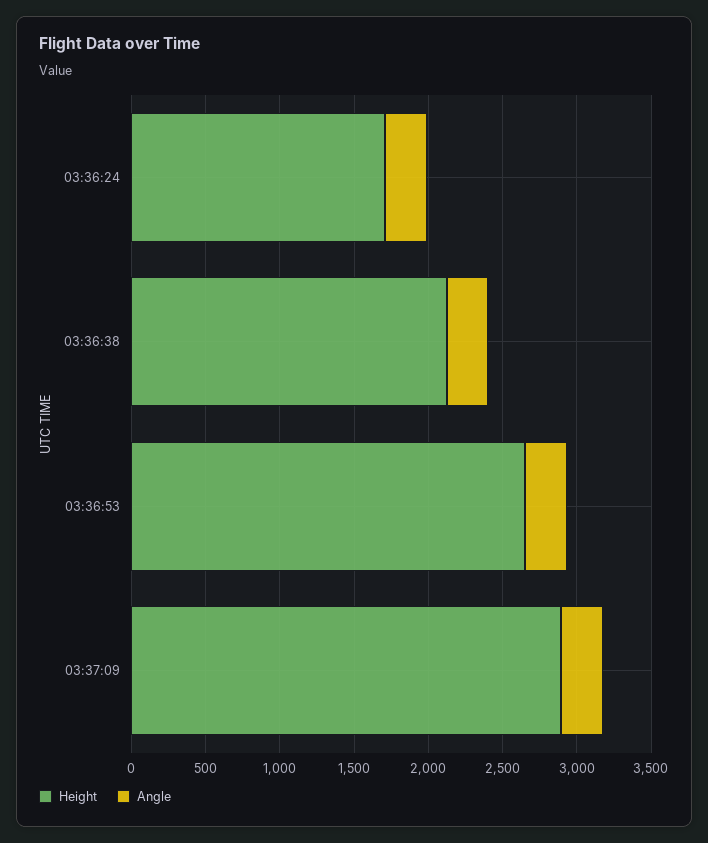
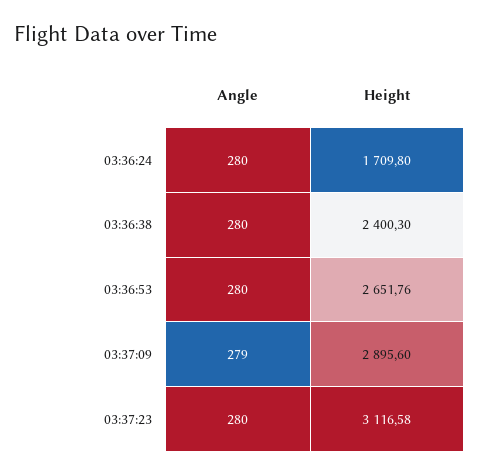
Height, 03:36:38: 2100 -> 2400.3
Angle, 03:37:23: none -> 280
Height, 03:37:23: none -> 3116.58

